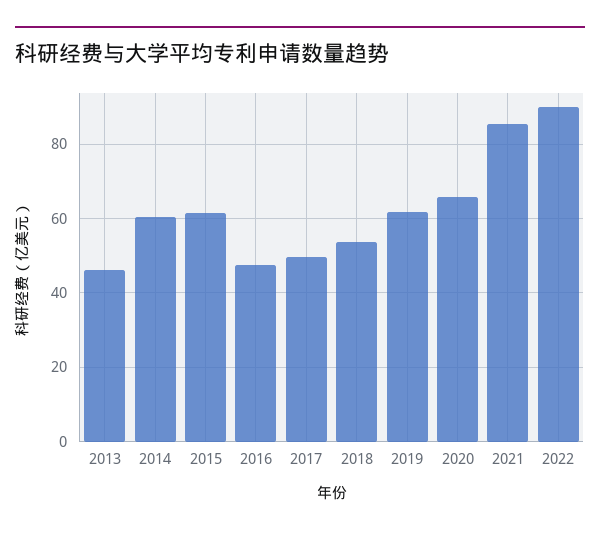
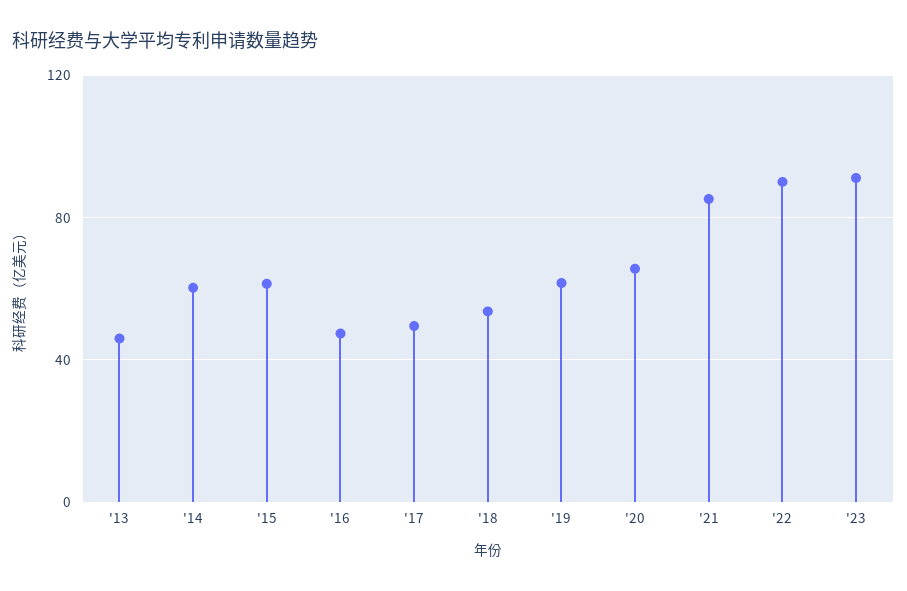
'23: none -> 90

